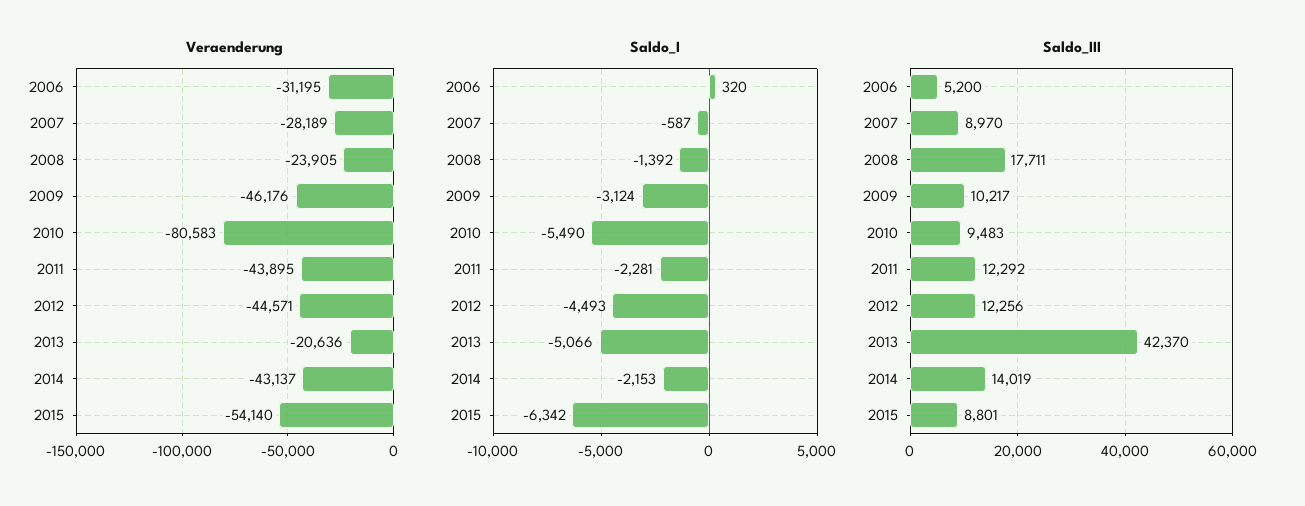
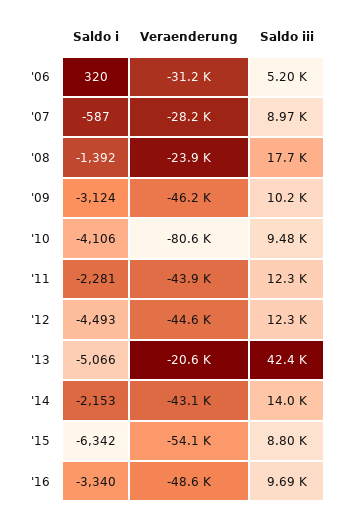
Saldo_I, 2010: -5490 -> -4106
Saldo_I, '16: none -> -3340
Veraenderung, '16: none -> -48600
Saldo_III, '16: none -> 9690

